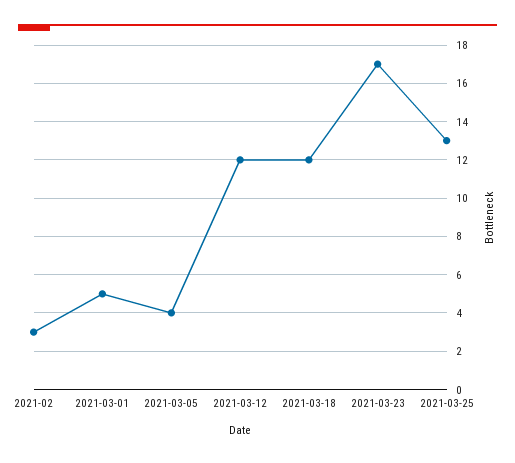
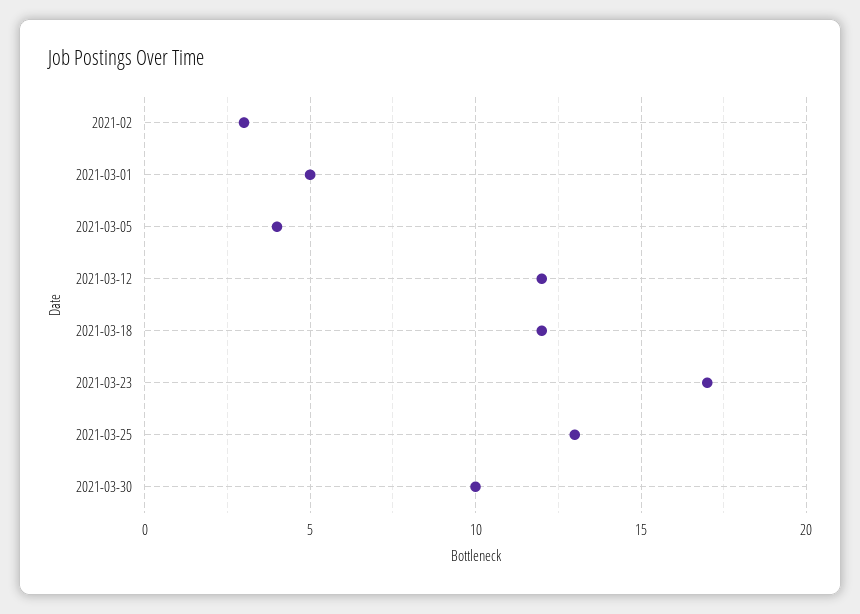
2021-03-30: none -> 10

